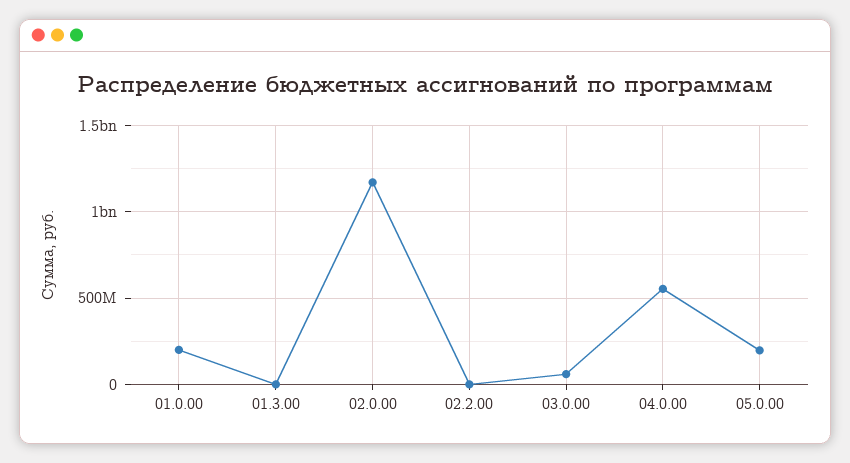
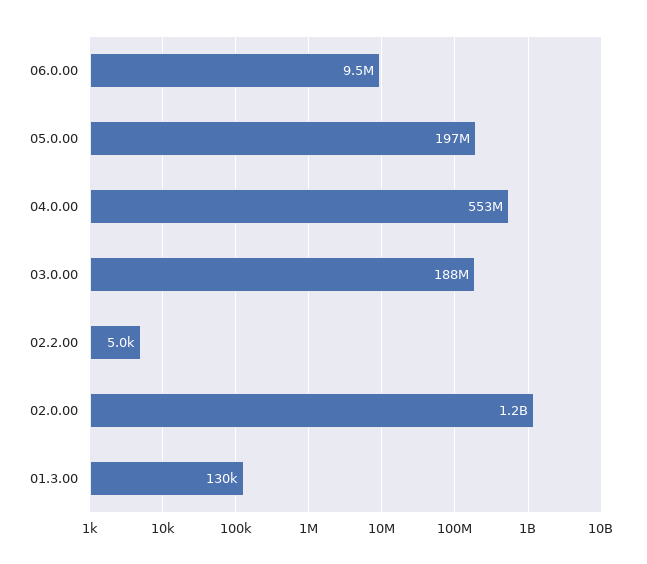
01.0.00: 200000000 -> none
03.0.00: 50000000 -> 188000000
06.0.00: none -> 9500000

